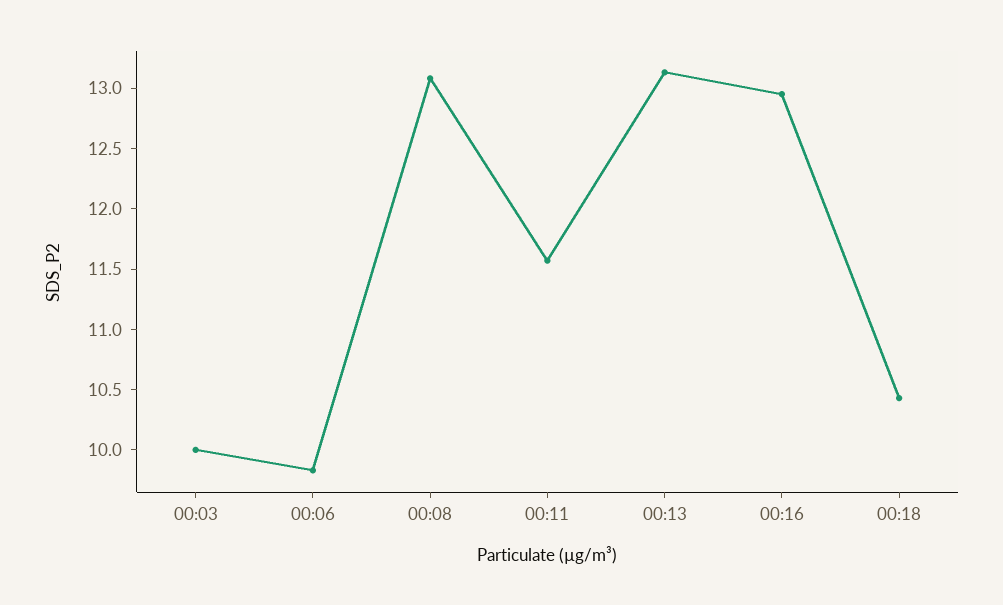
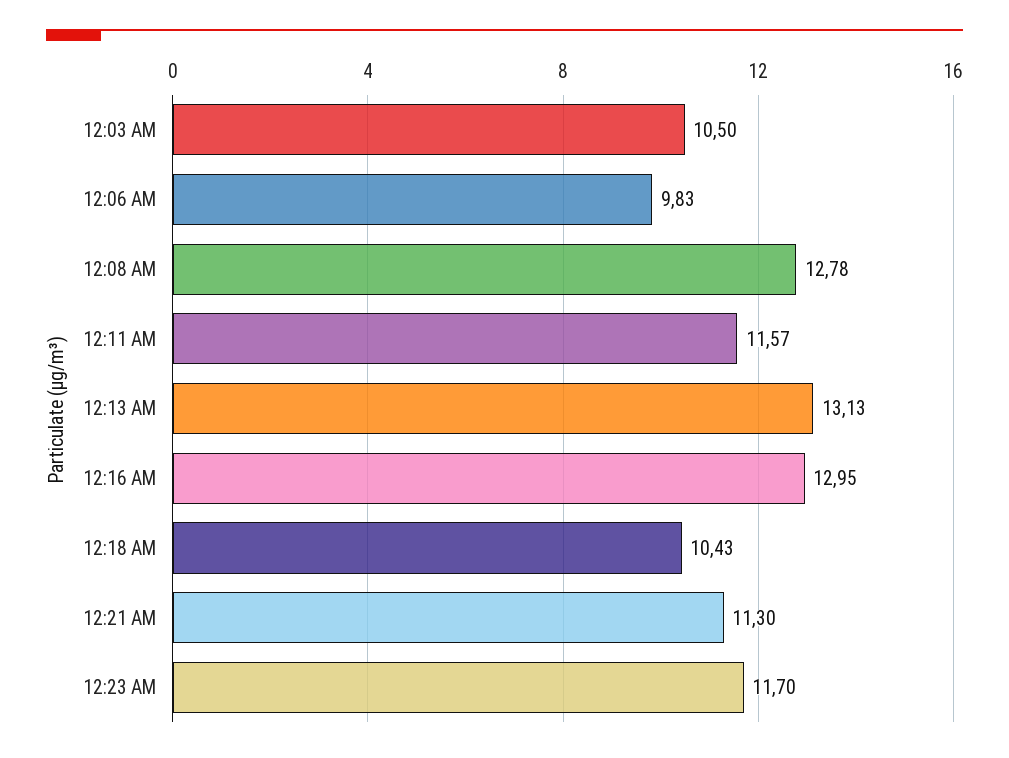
00:03: 10 -> 10.5
00:08: 13.1 -> 12.78
12:21 AM: none -> 11.3
12:23 AM: none -> 11.7

